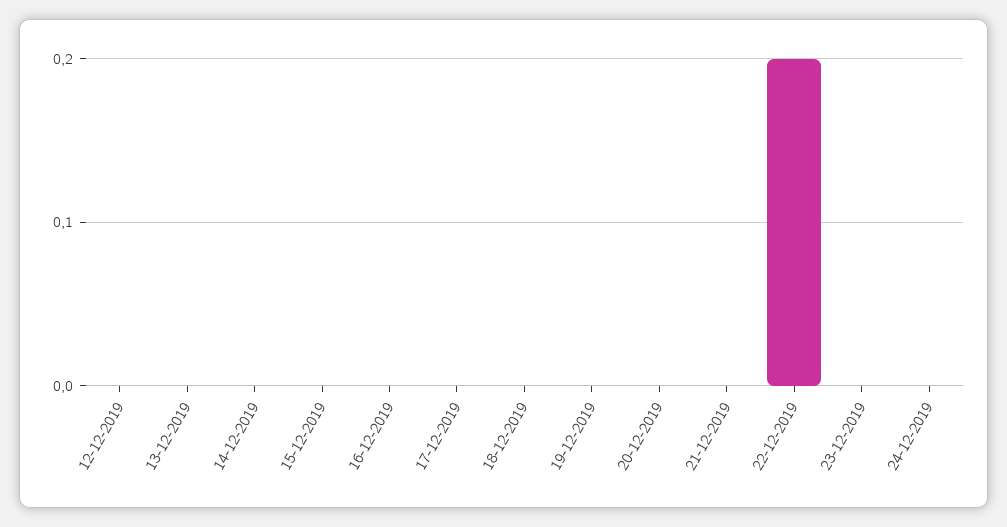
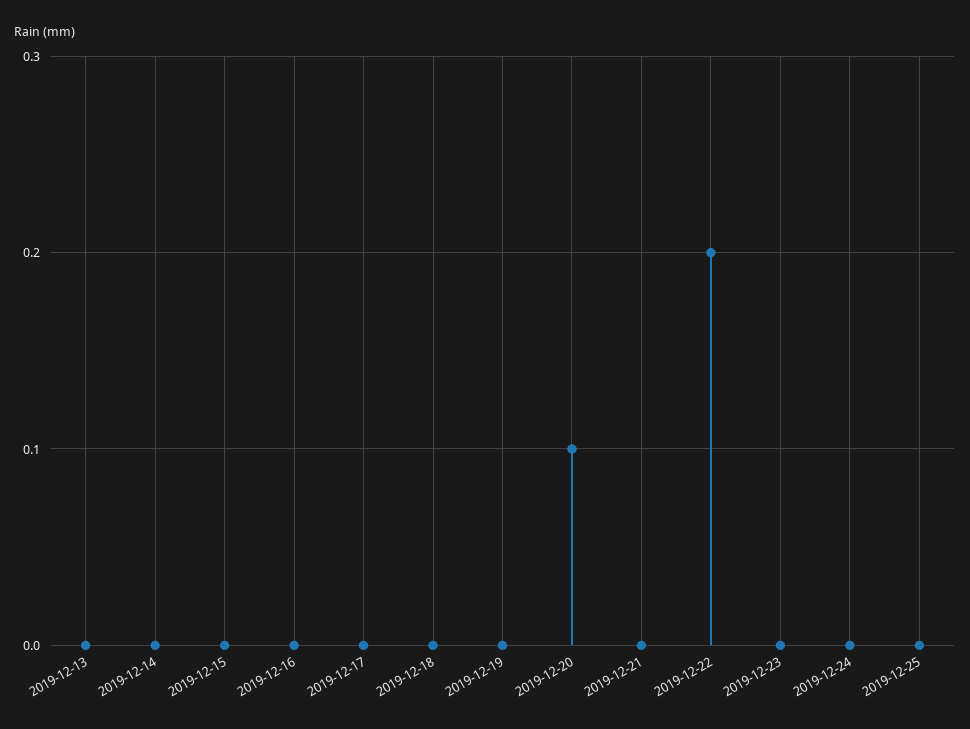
12-12-2019: 0 -> none
20-12-2019: 0 -> 0.1
2019-12-25: none -> 0

